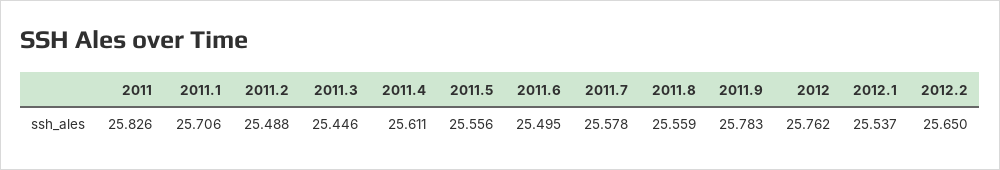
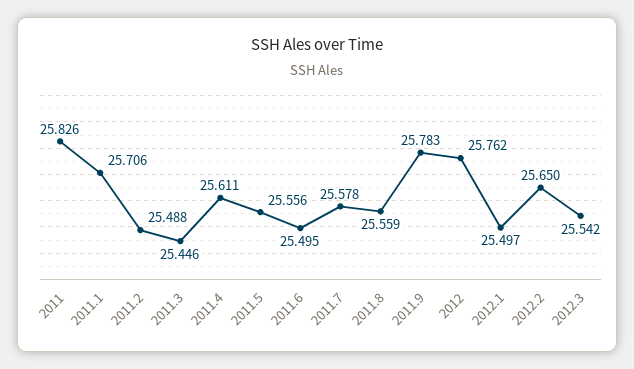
2012.1: 25.537 -> 25.497
2012.3: none -> 25.542

